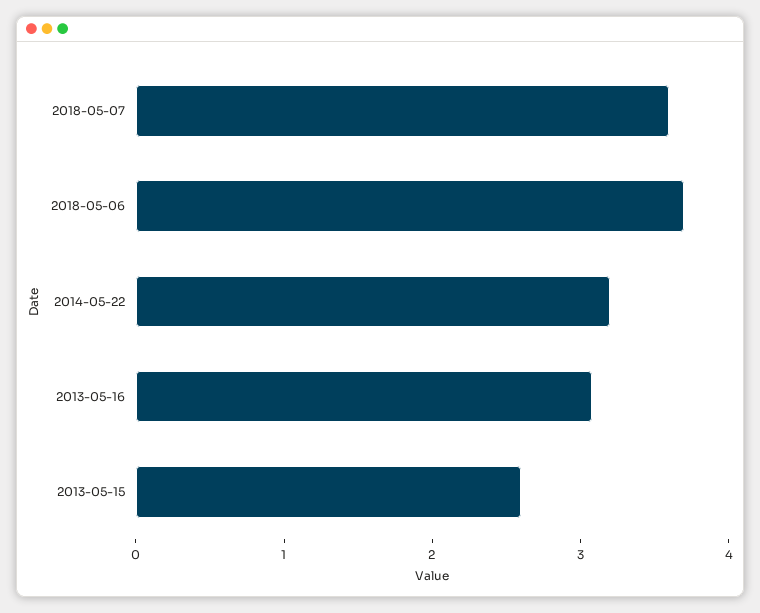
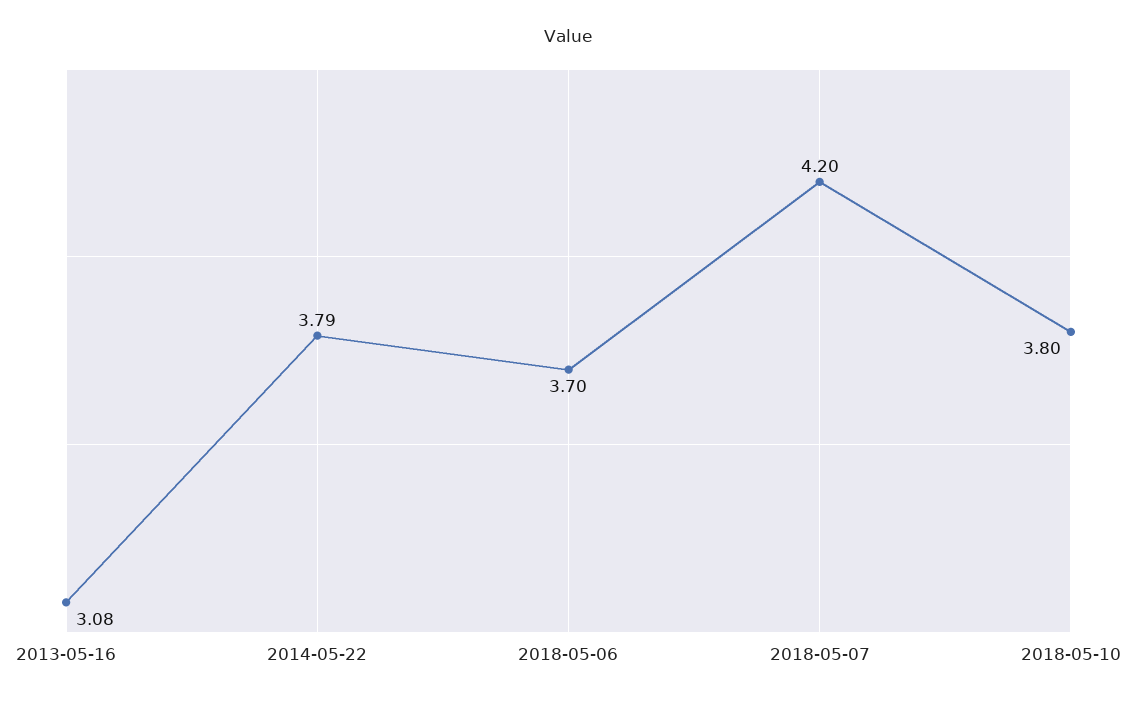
2018-05-07: 3.6 -> 4.2
2014-05-22: 3.2 -> 3.79
2013-05-15: 2.6 -> none
2018-05-10: none -> 3.8

